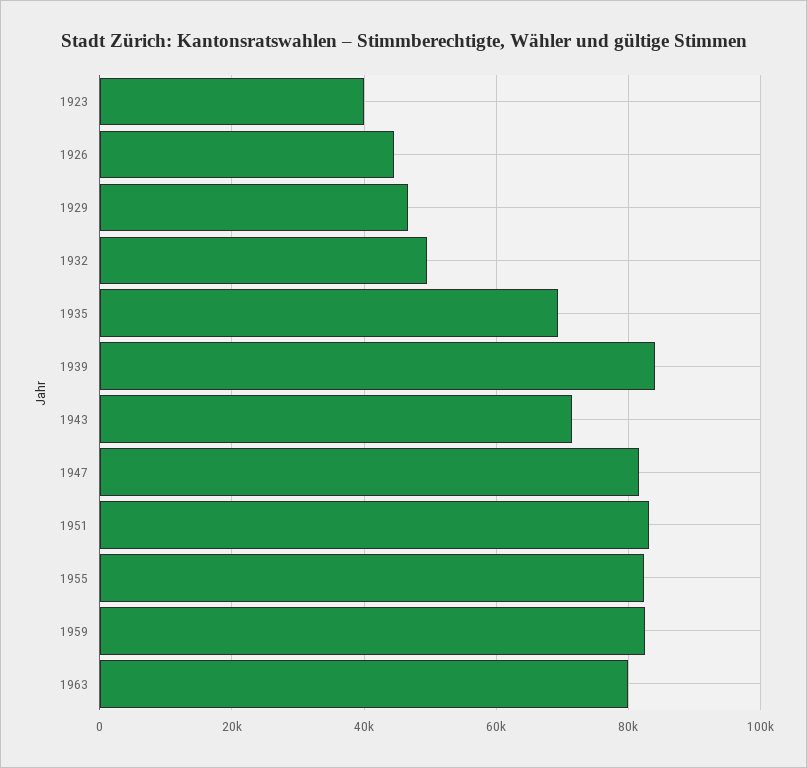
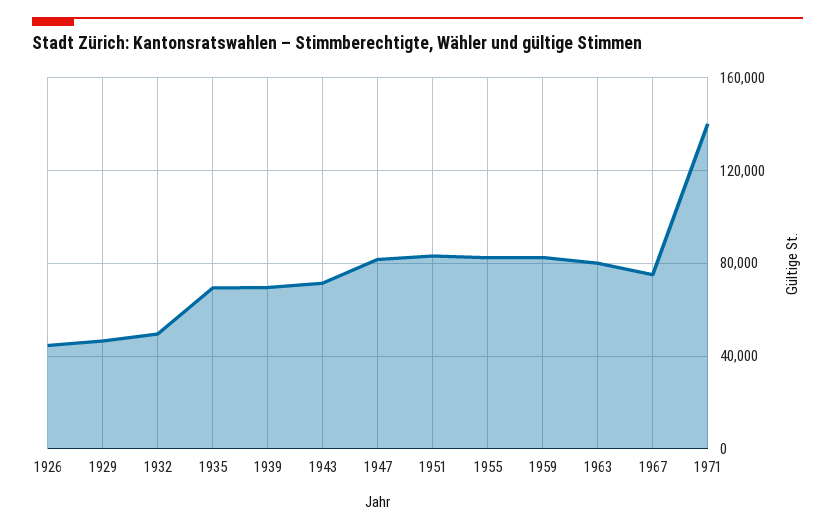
1923: 40000 -> none
1939: 84000 -> 70000
1967: none -> 75000
1971: none -> 140000

